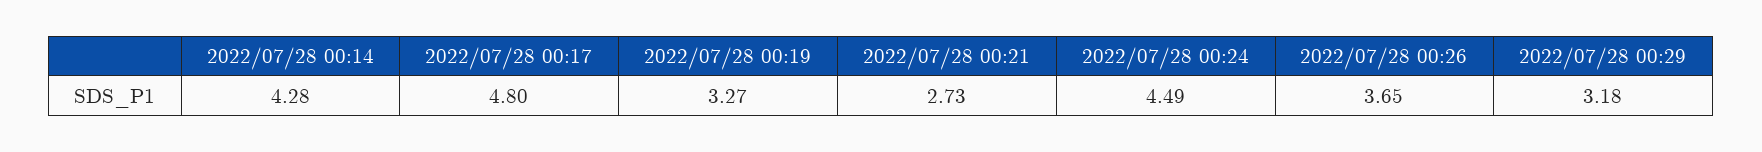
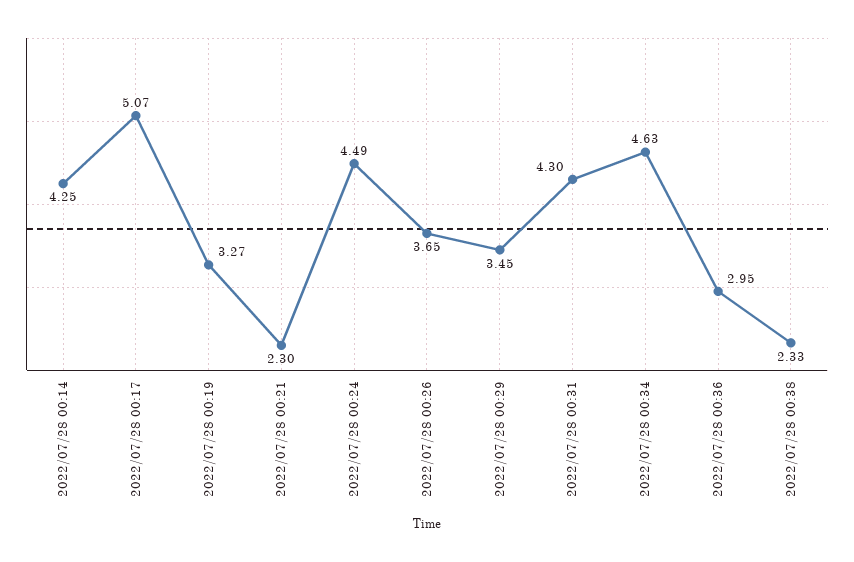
2022/07/28 00:14: 4.28 -> 4.25
2022/07/28 00:17: 4.8 -> 5.07
2022/07/28 00:21: 2.73 -> 2.3
2022/07/28 00:29: 3.18 -> 3.45
2022/07/28 00:31: none -> 4.3
2022/07/28 00:34: none -> 4.63
2022/07/28 00:36: none -> 2.95
2022/07/28 00:38: none -> 2.33

